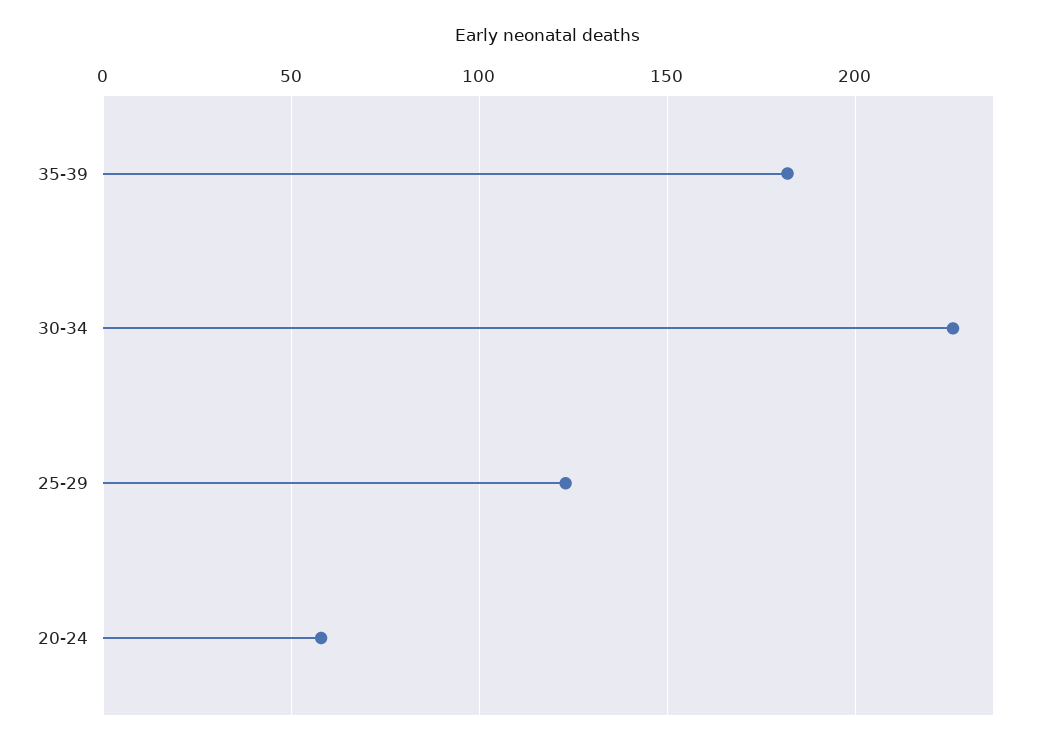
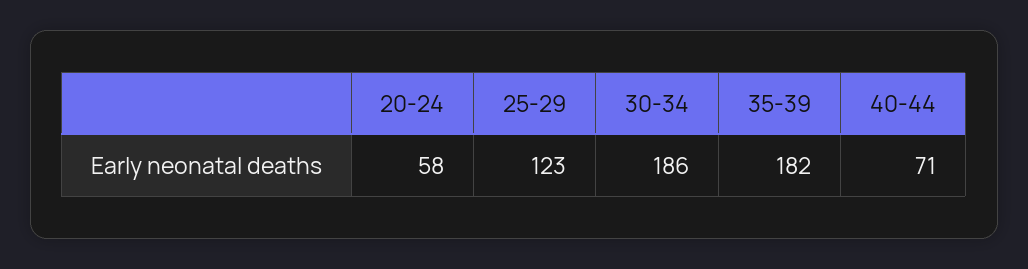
30-34: 225 -> 186
40-44: none -> 71

